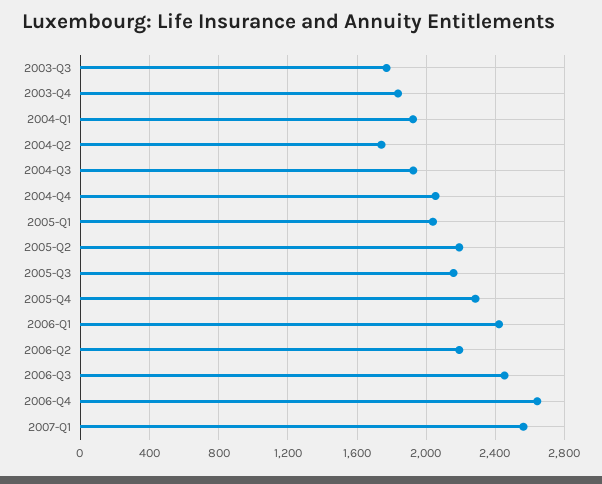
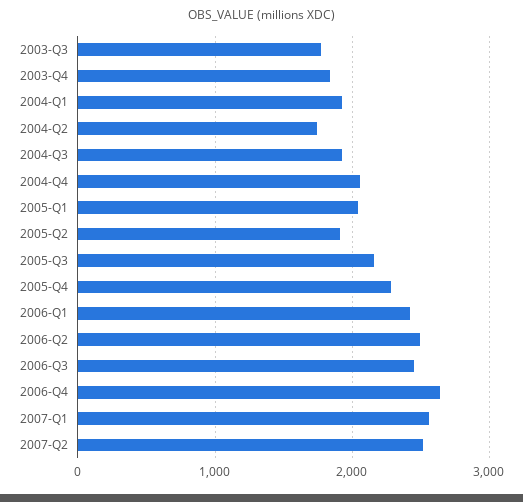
2005-Q2: 2200 -> 1900
2006-Q2: 2200 -> 2500
2007-Q2: none -> 2500

